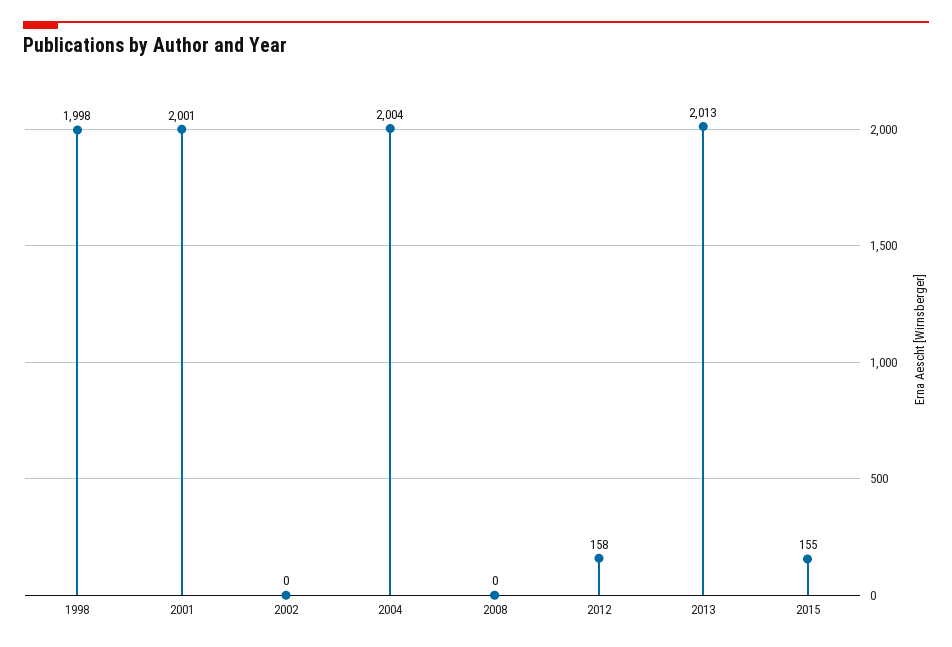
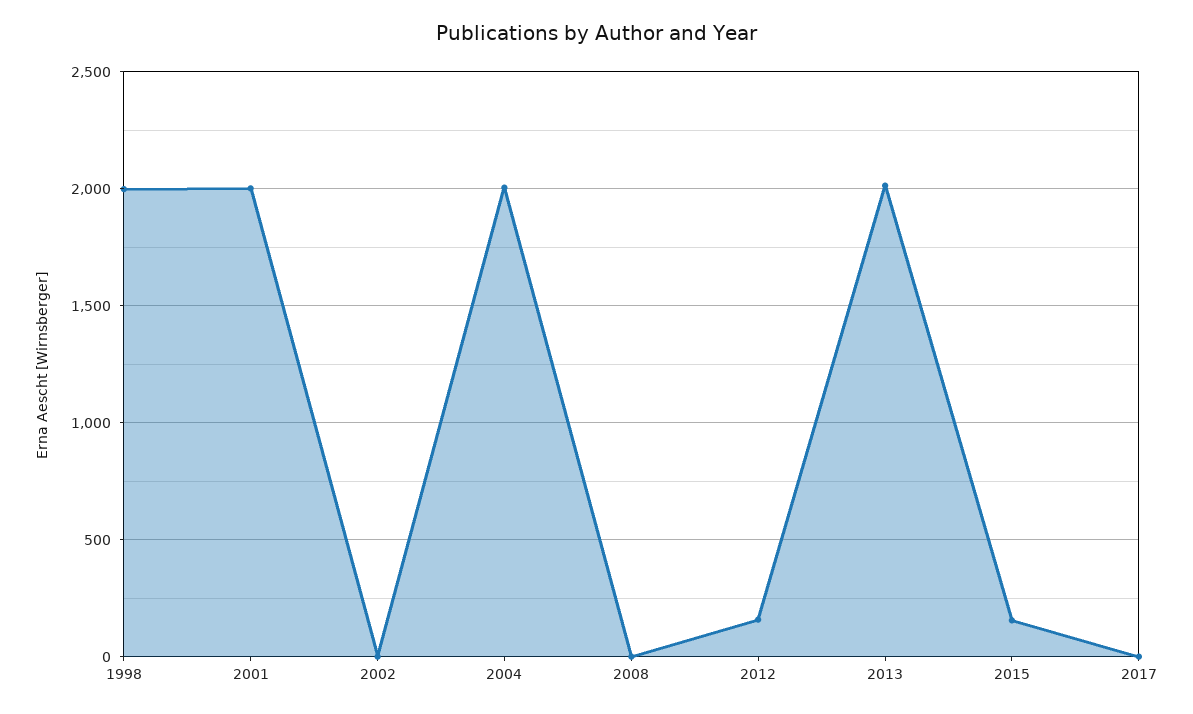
2017: none -> 0

